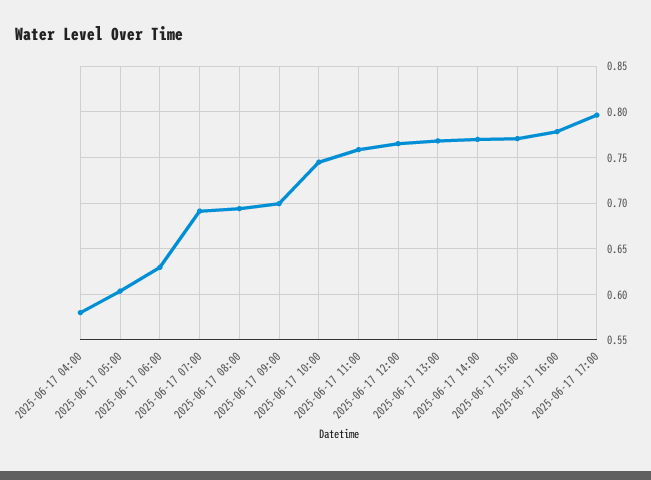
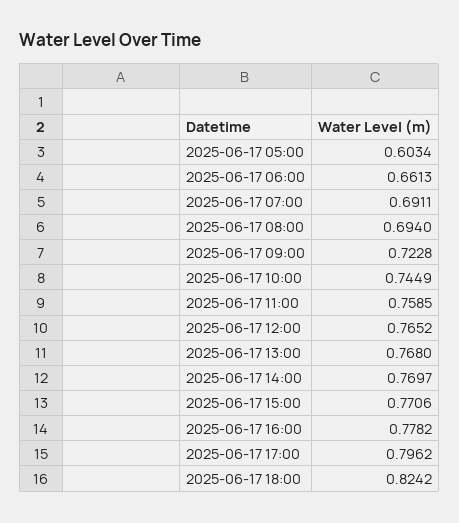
2025-06-17 04:00: 0.58 -> none
2025-06-17 06:00: 0.63 -> 0.6613
2025-06-17 09:00: 0.7 -> 0.7228
2025-06-17 18:00: none -> 0.8242

